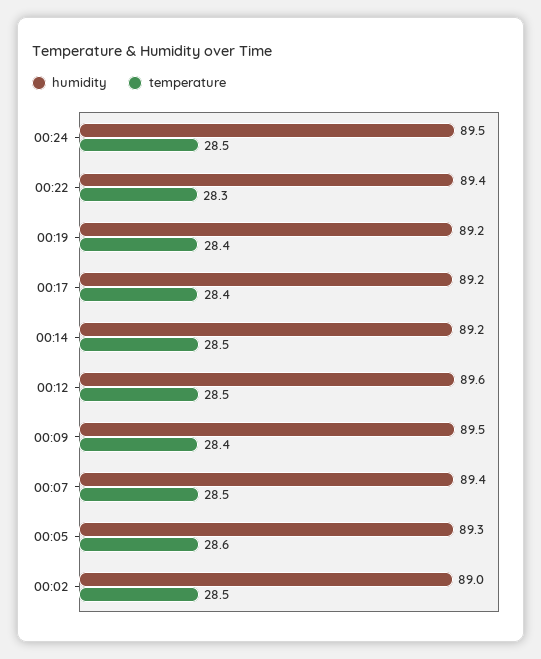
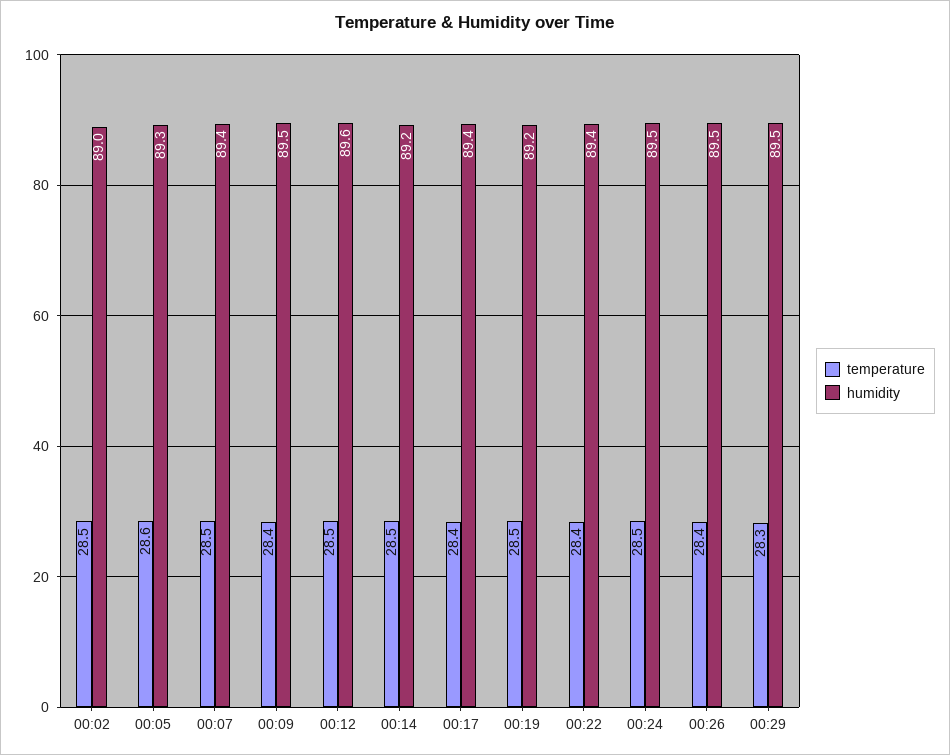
temperature, 00:22: 28.3 -> 28.4
temperature, 00:19: 28.4 -> 28.5
humidity, 00:17: 89.2 -> 89.4
temperature, 00:26: none -> 28.4
humidity, 00:26: none -> 89.5
temperature, 00:29: none -> 28.3
humidity, 00:29: none -> 89.5

